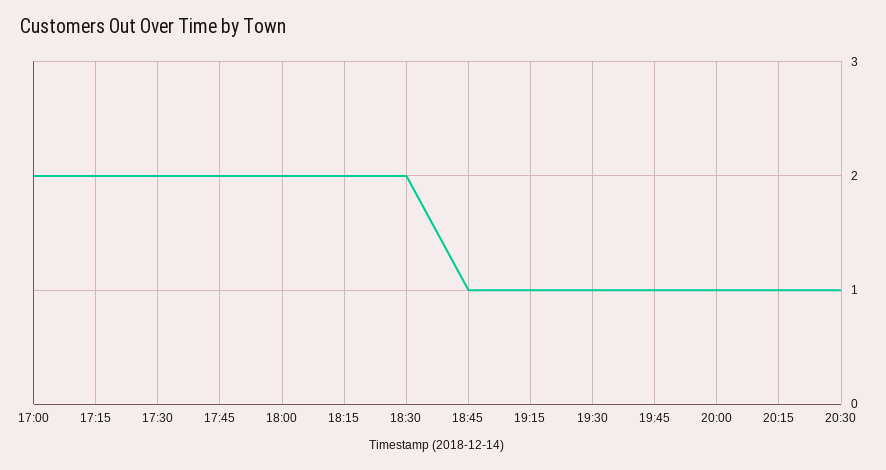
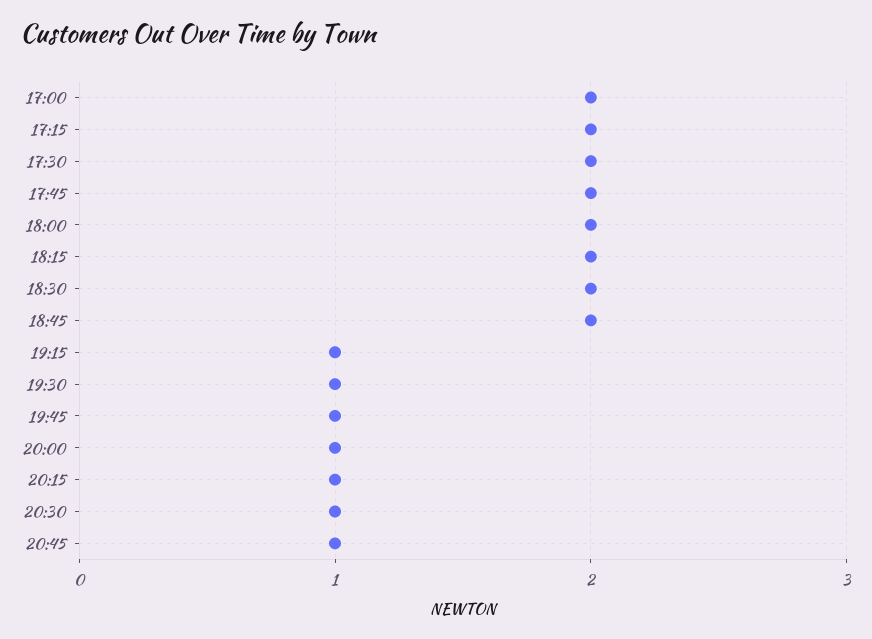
18:45: 1 -> 2
20:45: none -> 1

